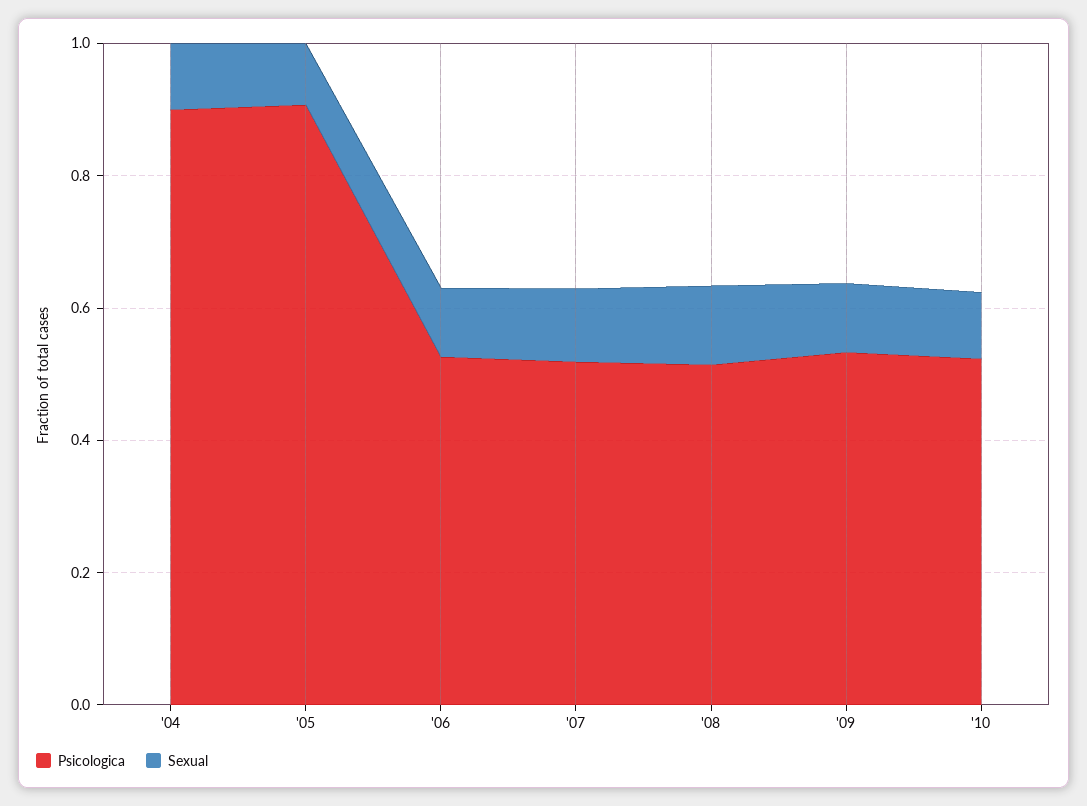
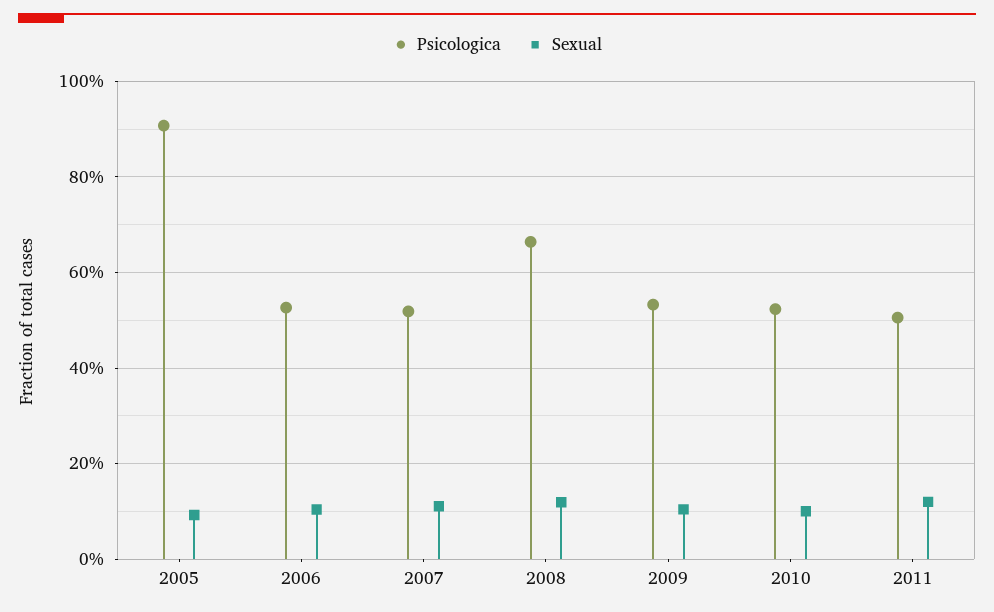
Psicologica, '04: 0.9 -> none
Sexual, '04: 0.1 -> none
Psicologica, '08: 0.5 -> 0.66
Psicologica, 2011: none -> 0.5
Sexual, 2011: none -> 0.12

